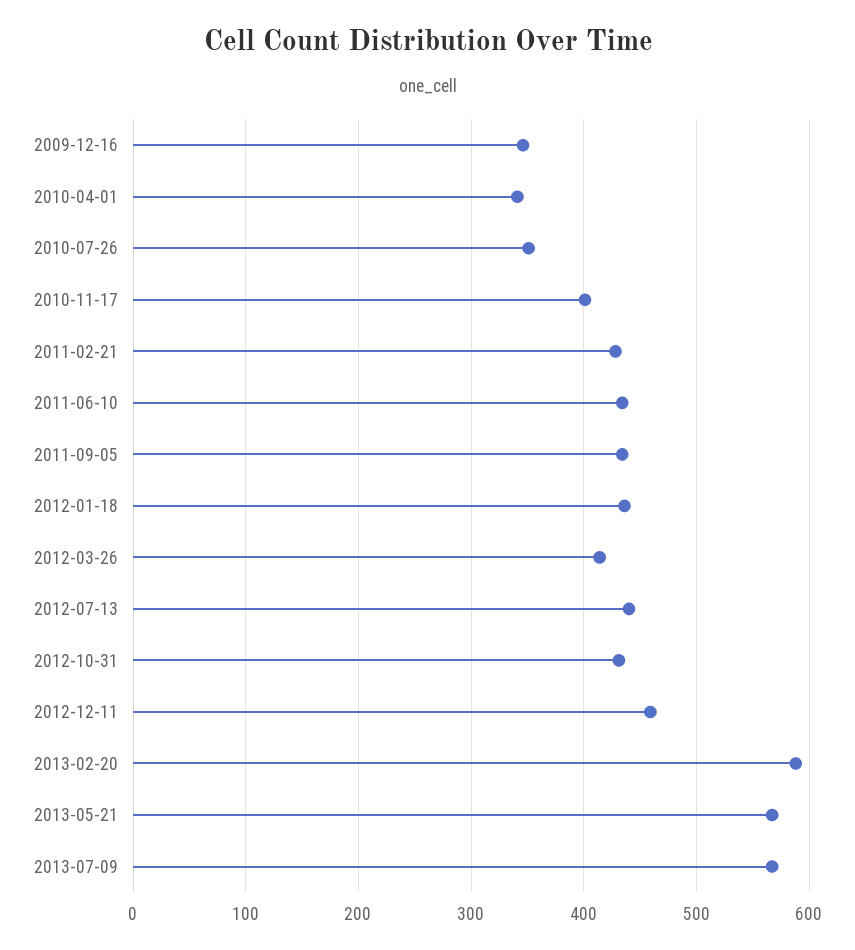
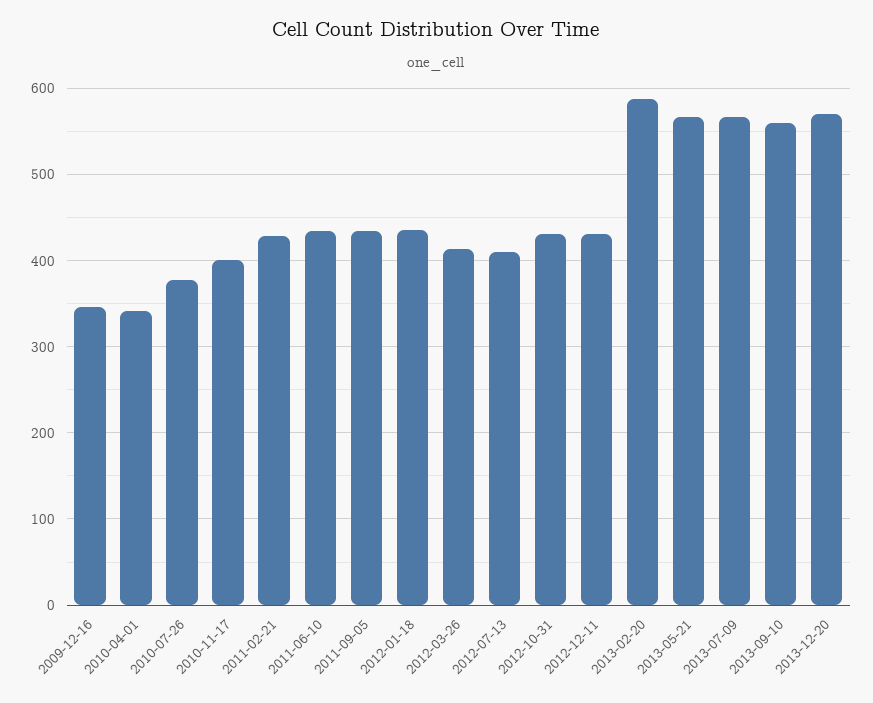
2010-07-26: 350 -> 380
2012-07-13: 440 -> 410
2012-12-11: 460 -> 430
2013-09-10: none -> 560
2013-12-20: none -> 570

